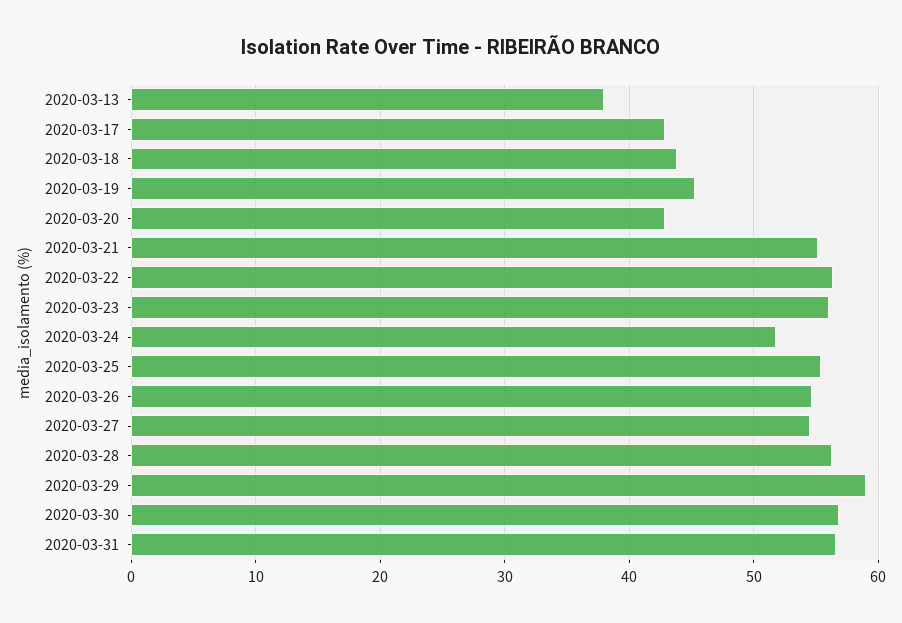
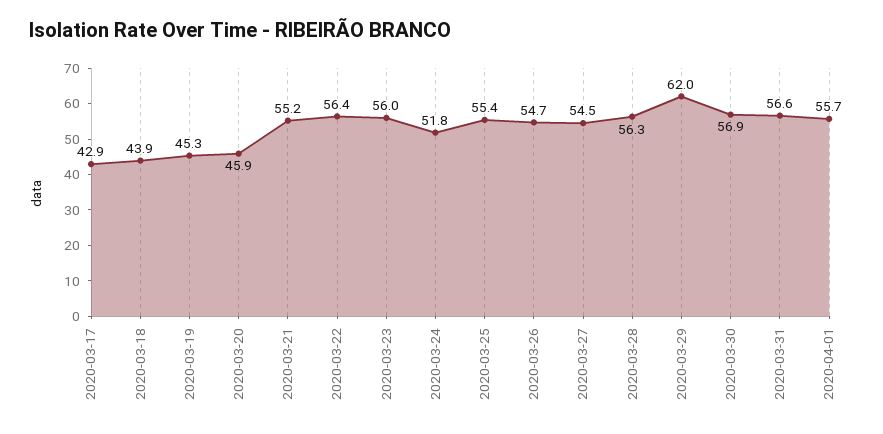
2020-03-13: 38 -> none
2020-03-20: 43 -> 45.9
2020-03-29: 59 -> 62
2020-04-01: none -> 55.7

